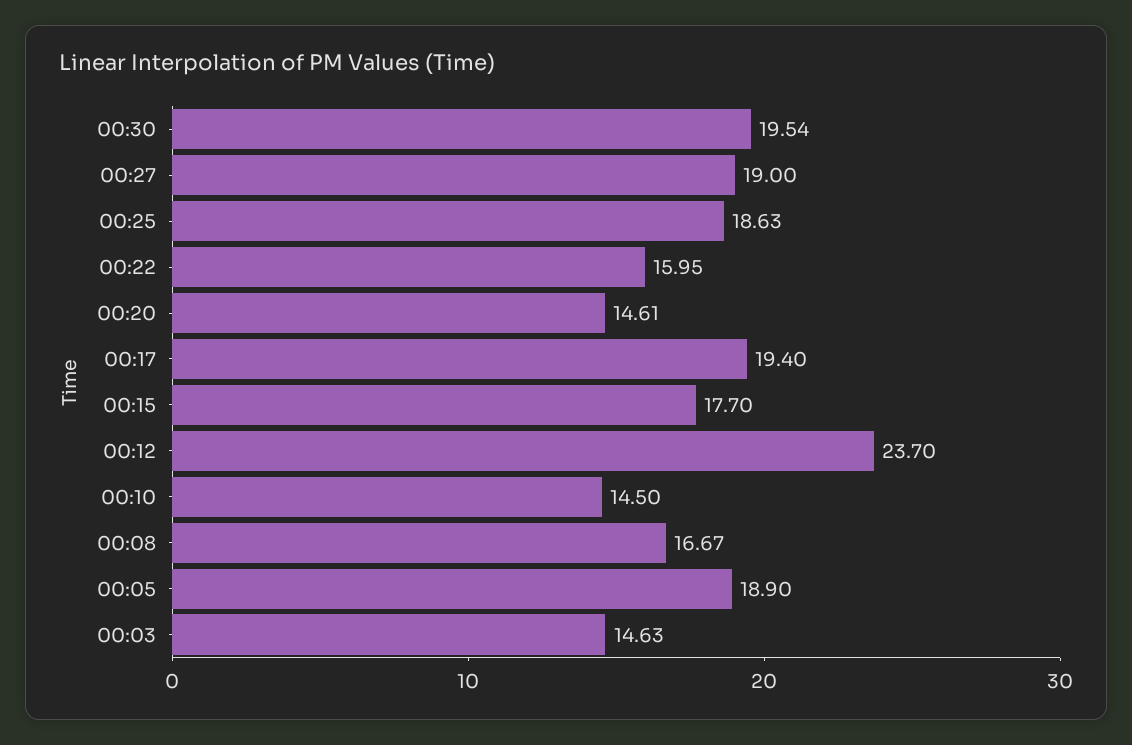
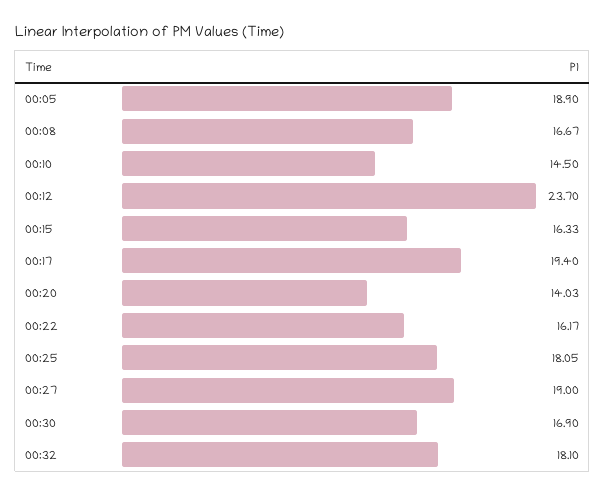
00:30: 19.54 -> 16.9
00:25: 18.63 -> 18.05
00:22: 15.95 -> 16.17
00:20: 14.61 -> 14.03
00:15: 17.7 -> 16.33
00:03: 14.63 -> none
00:32: none -> 18.1

